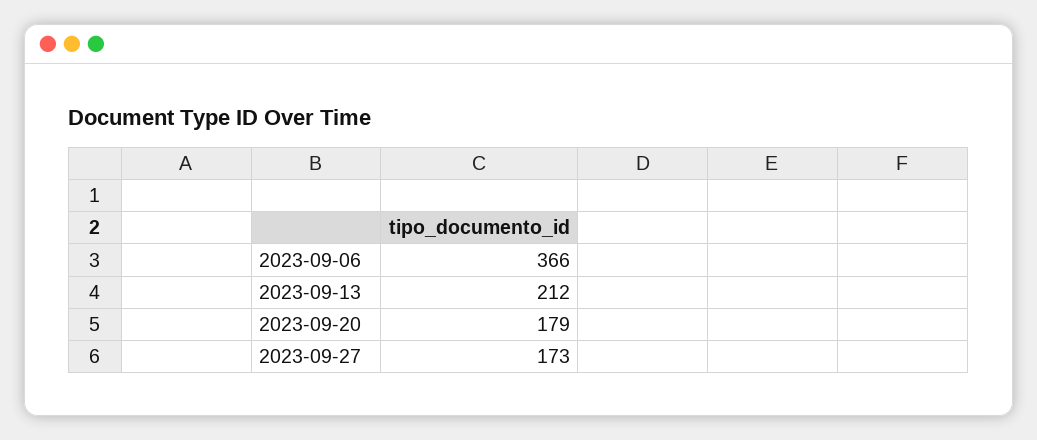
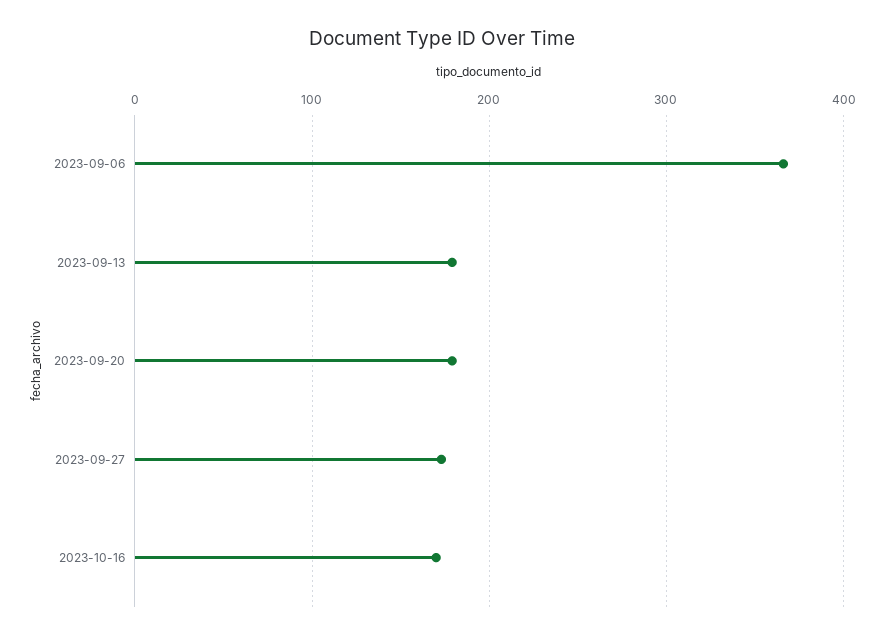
2023-09-13: 212 -> 180
2023-10-16: none -> 170

